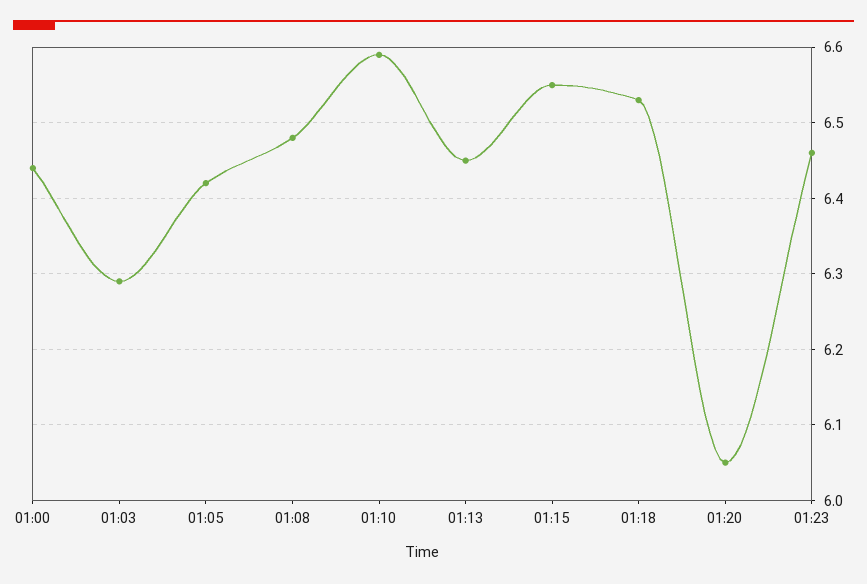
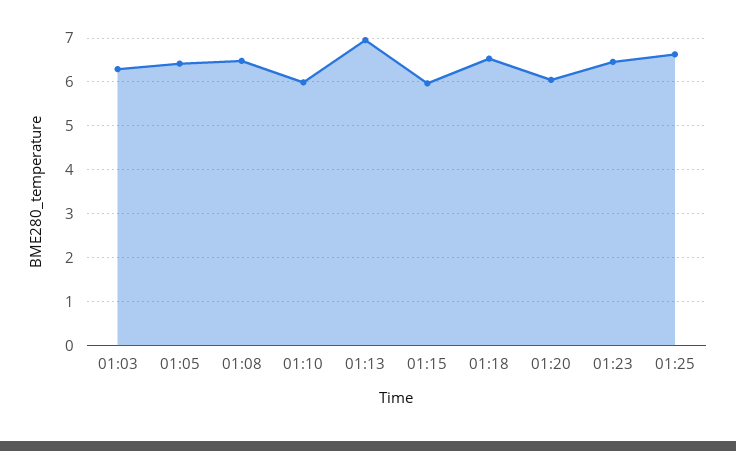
01:00: 6.44 -> none
01:10: 6.59 -> 6
01:13: 6.45 -> 7
01:15: 6.55 -> 6
01:25: none -> 6.6

